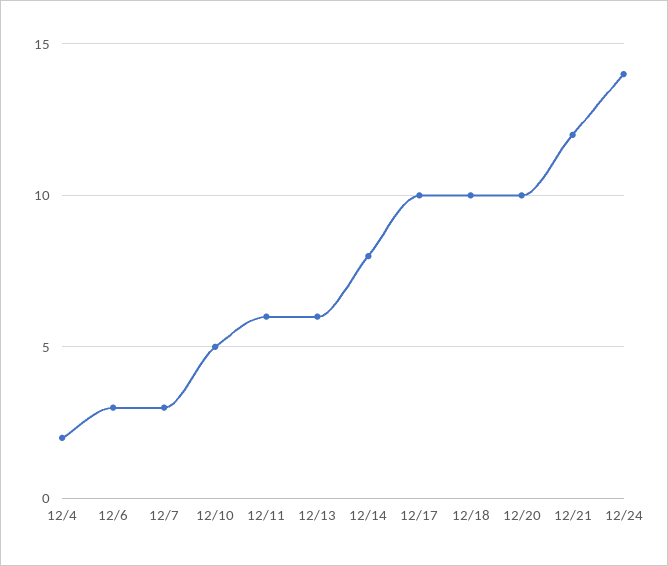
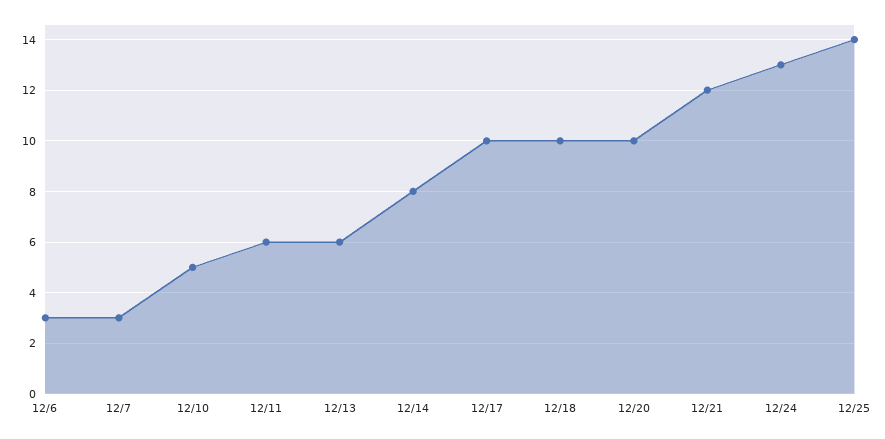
12/4: 2 -> none
12/24: 14 -> 13
12/25: none -> 14

